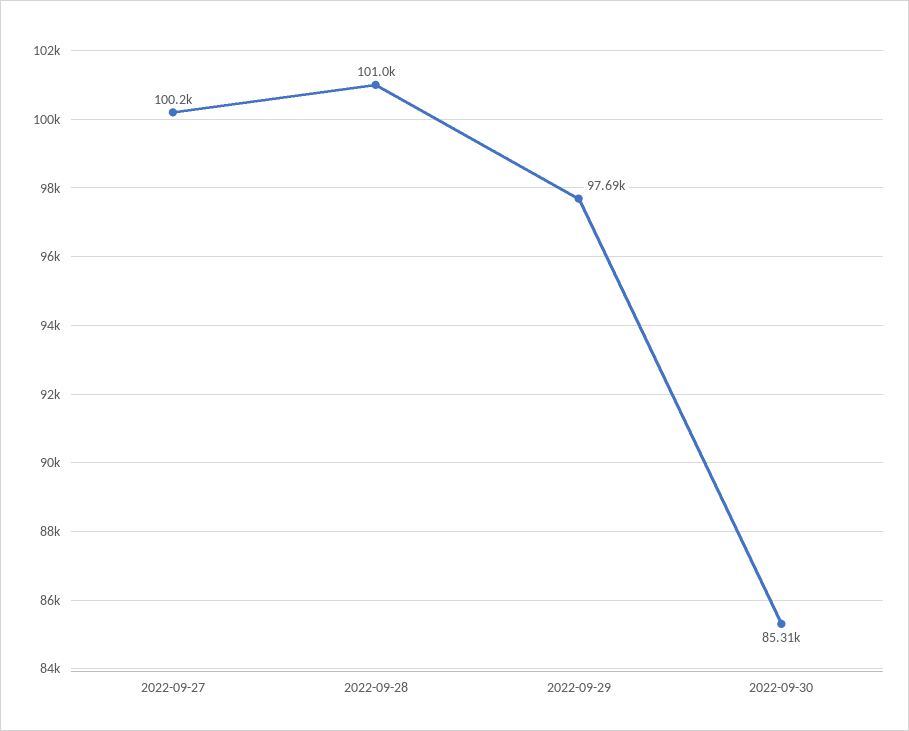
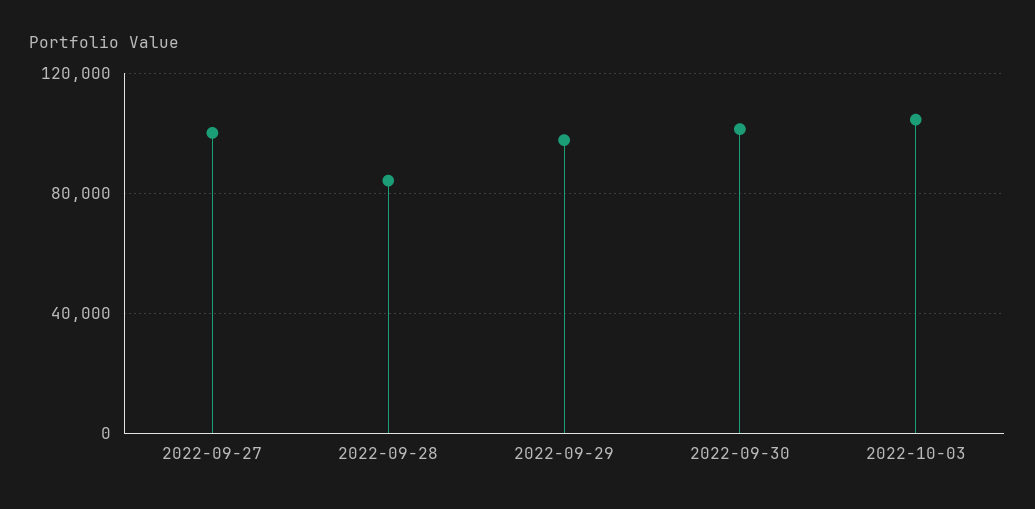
2022-09-28: 101000 -> 85000
2022-09-30: 85310 -> 100000
2022-10-03: none -> 105000

